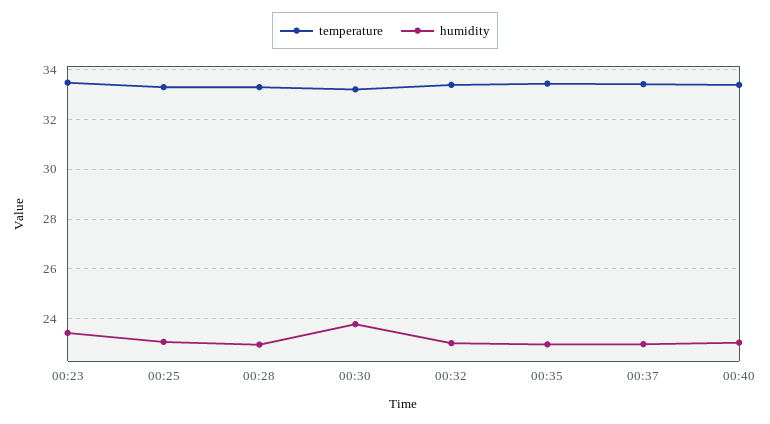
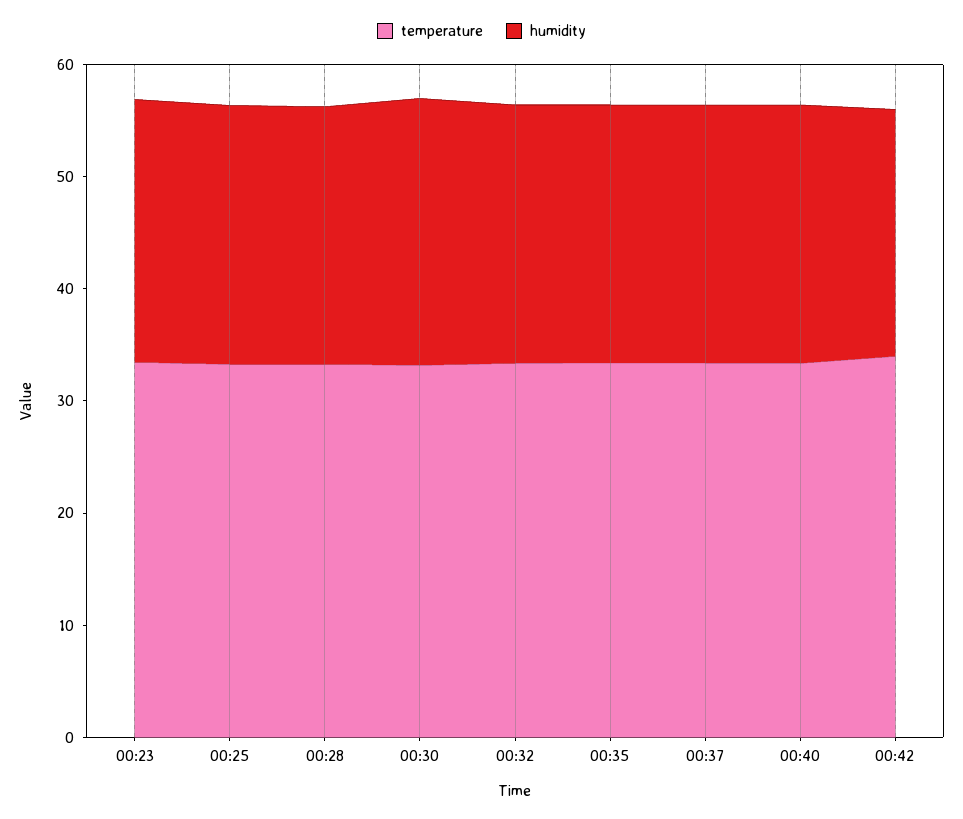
temperature, 00:42: none -> 34
humidity, 00:42: none -> 22

